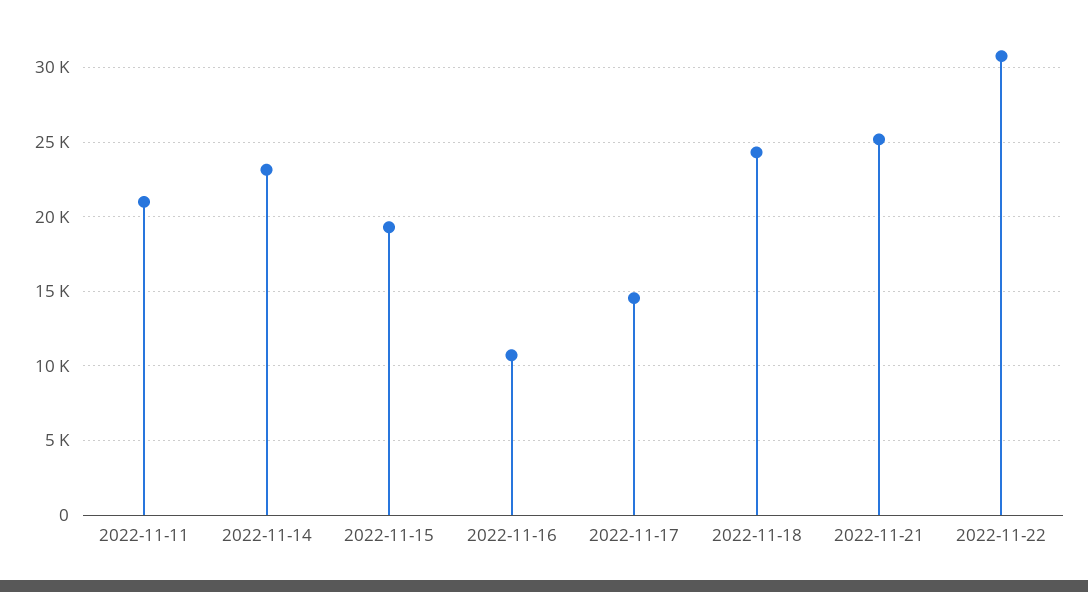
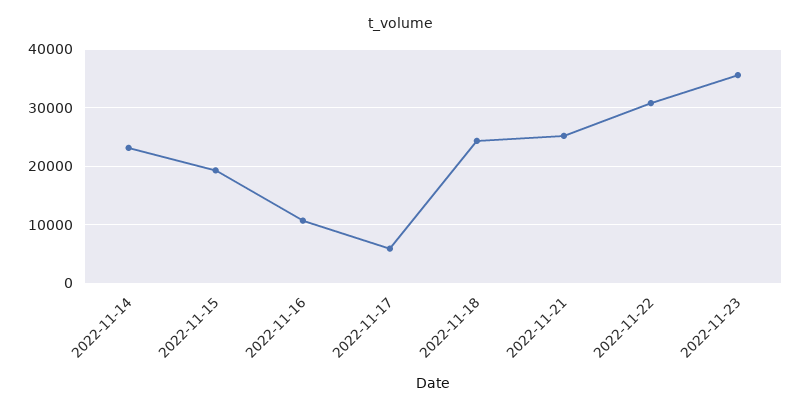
2022-11-11: 21000 -> none
2022-11-17: 14500 -> 6000
2022-11-23: none -> 36000

